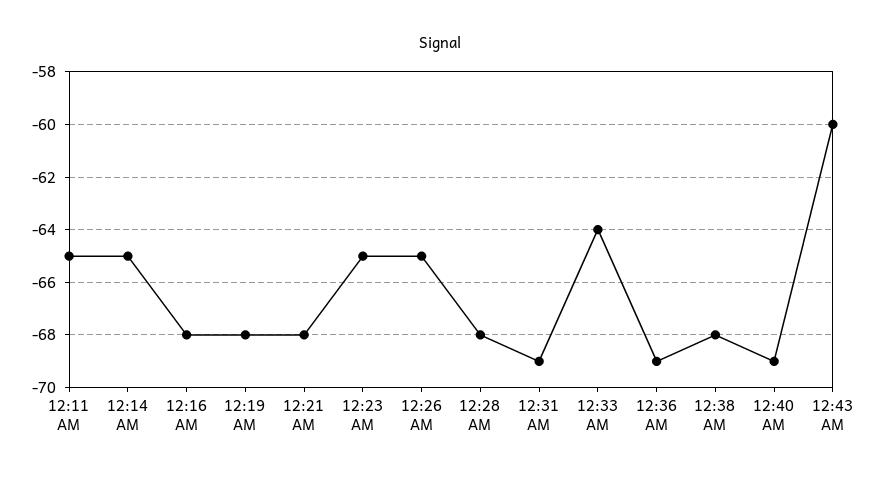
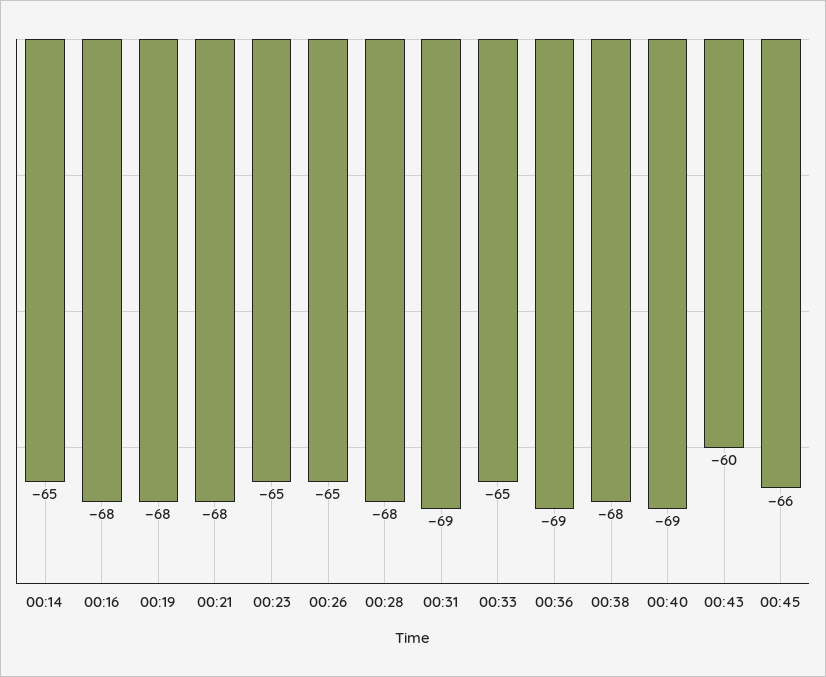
12:11 AM: -65 -> none
12:33 AM: -64 -> -65
00:45: none -> -66

